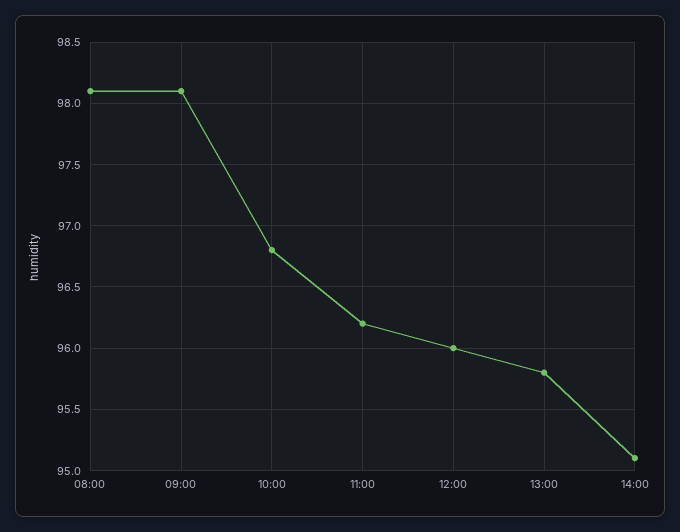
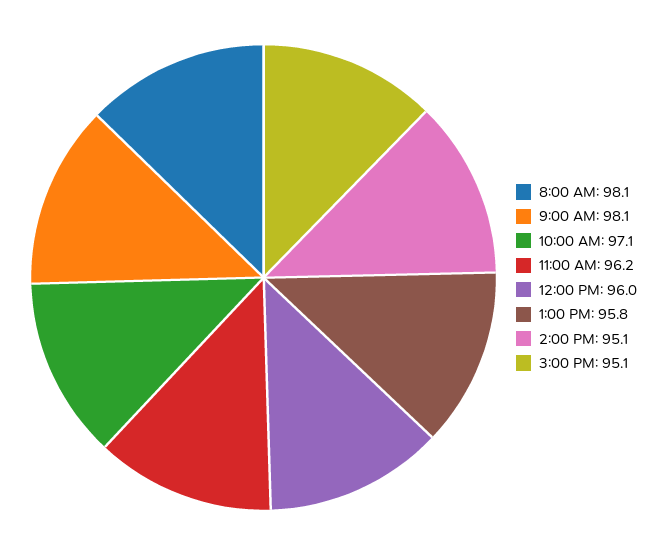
10:00: 96.8 -> 97.1
3:00 PM: none -> 95.1

